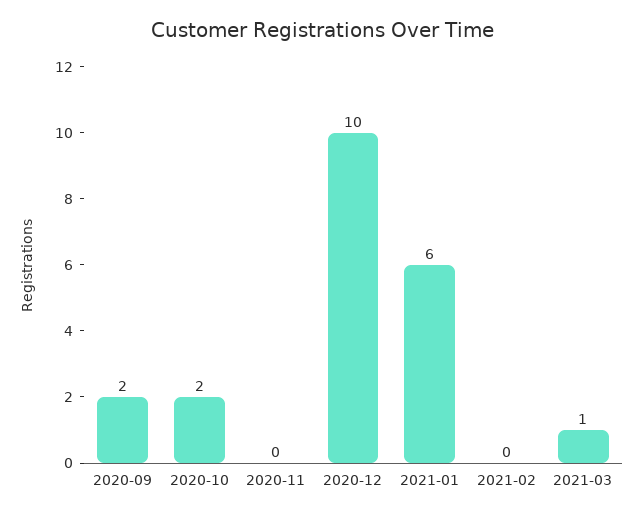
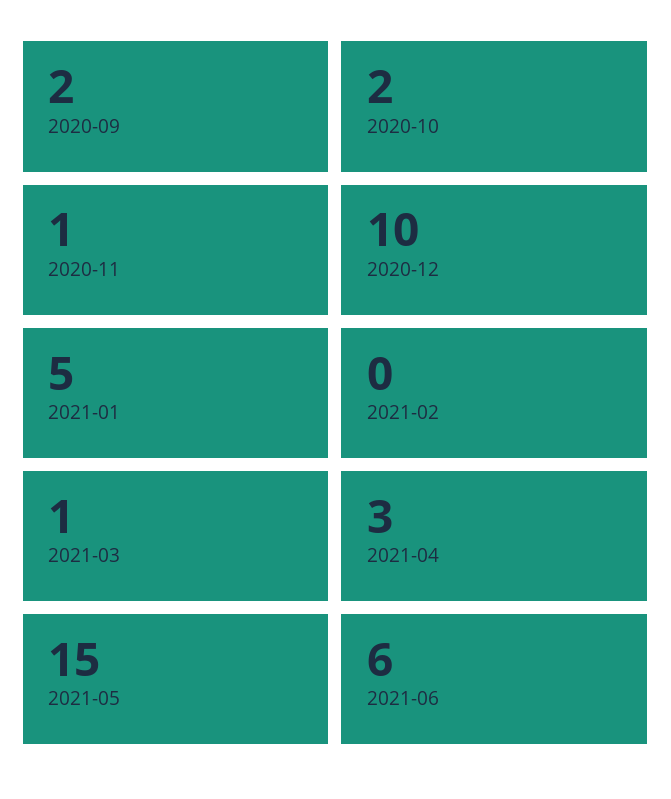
2020-11: 0 -> 1
2021-01: 6 -> 5
2021-04: none -> 3
2021-05: none -> 15
2021-06: none -> 6

